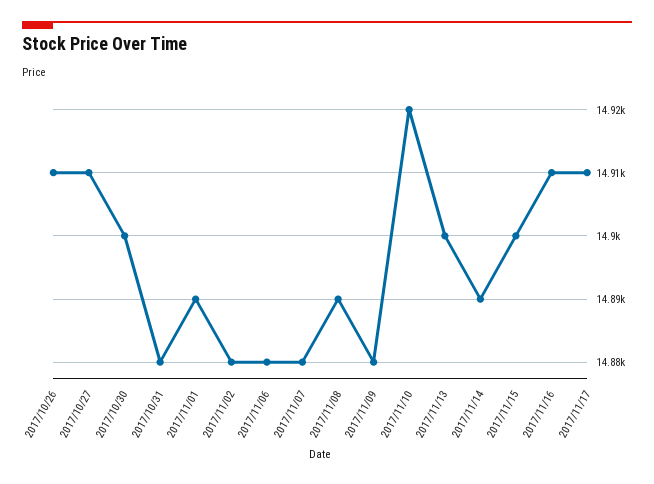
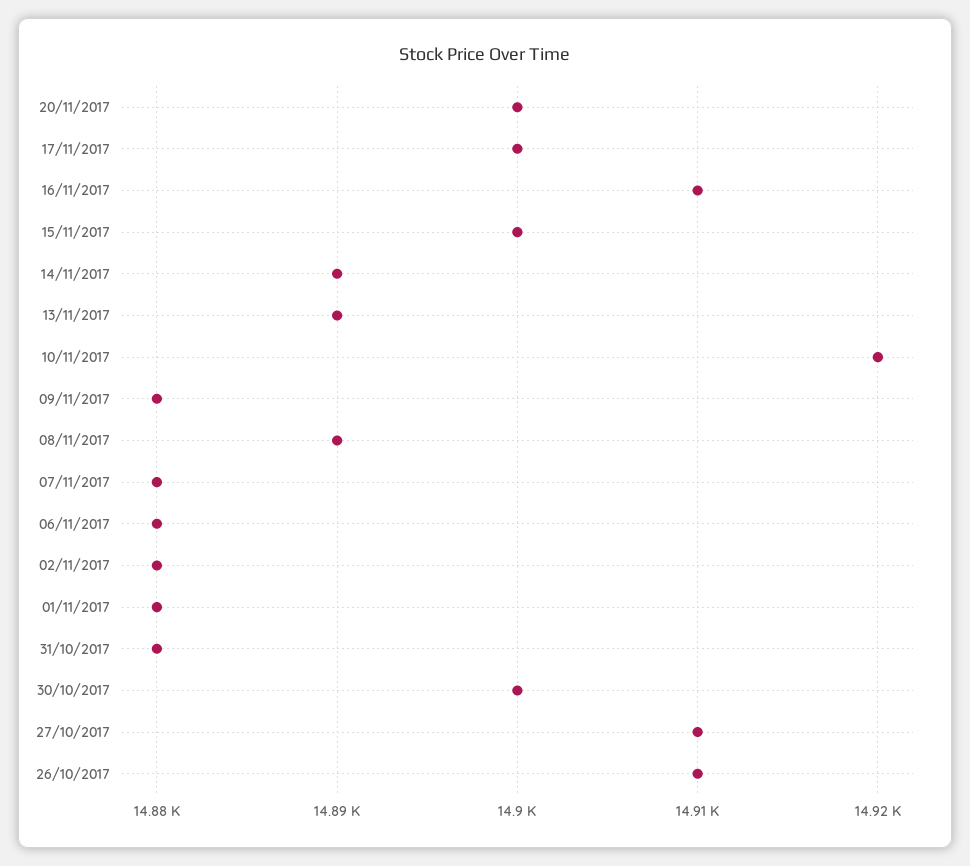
2017/11/01: 14890 -> 14880
2017/11/13: 14900 -> 14890
2017/11/17: 14910 -> 14900
20/11/2017: none -> 14900

